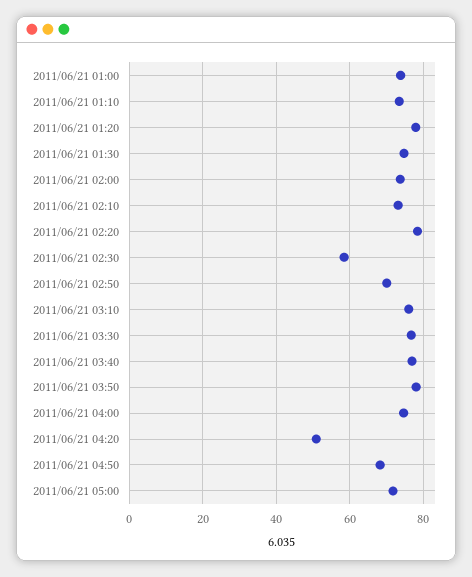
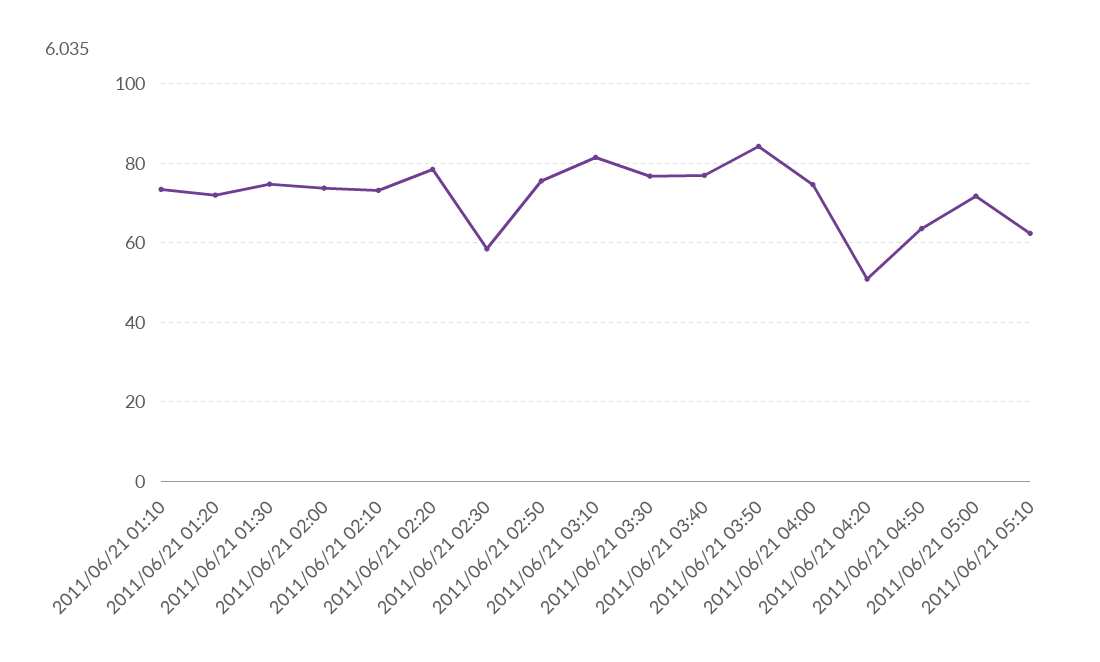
2011/06/21 01:00: 74 -> none
2011/06/21 01:20: 78 -> 72
2011/06/21 02:50: 70 -> 76
2011/06/21 03:10: 76 -> 82
2011/06/21 03:50: 78 -> 84
2011/06/21 04:50: 68 -> 64
2011/06/21 05:10: none -> 62

